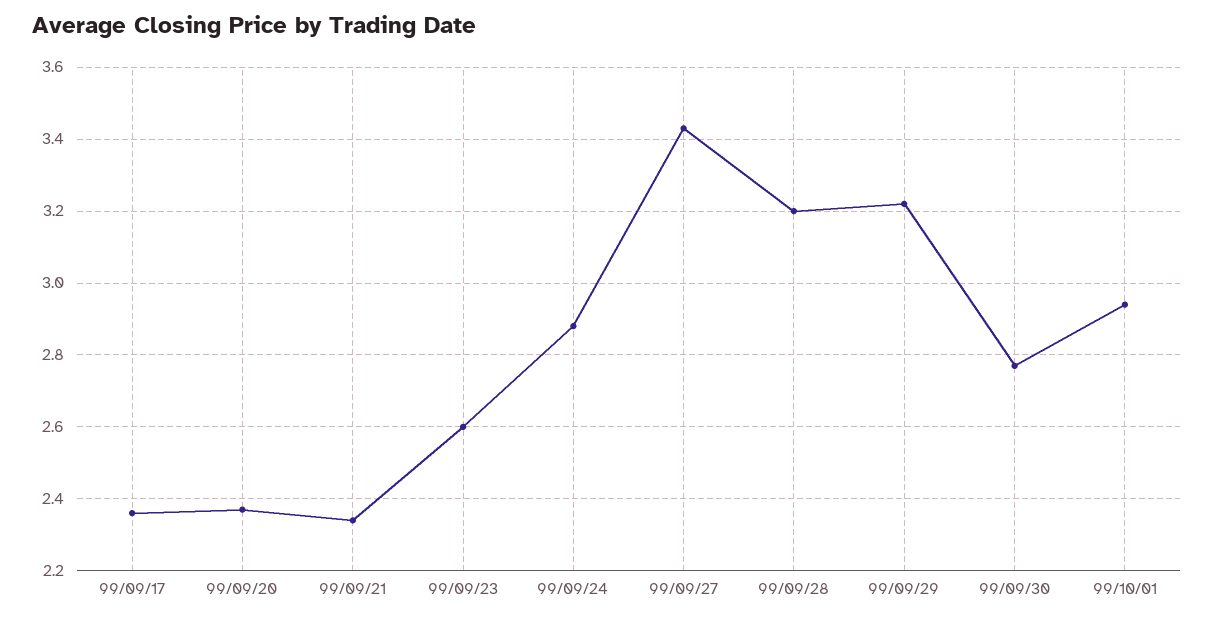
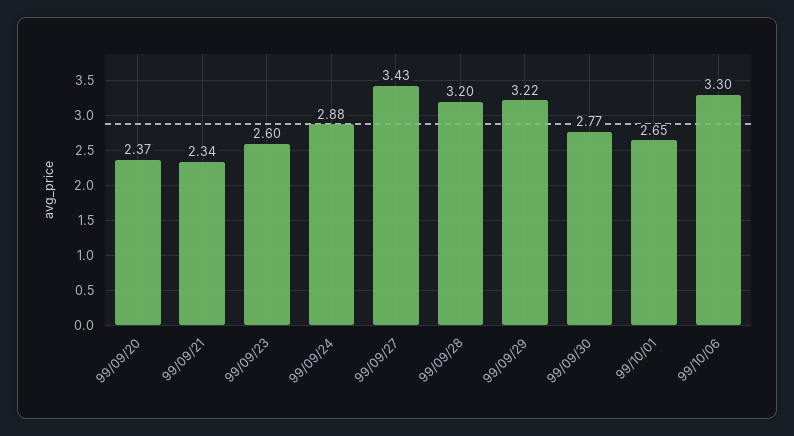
99/09/17: 2.35 -> none
99/10/01: 2.95 -> 2.65
99/10/06: none -> 3.3

